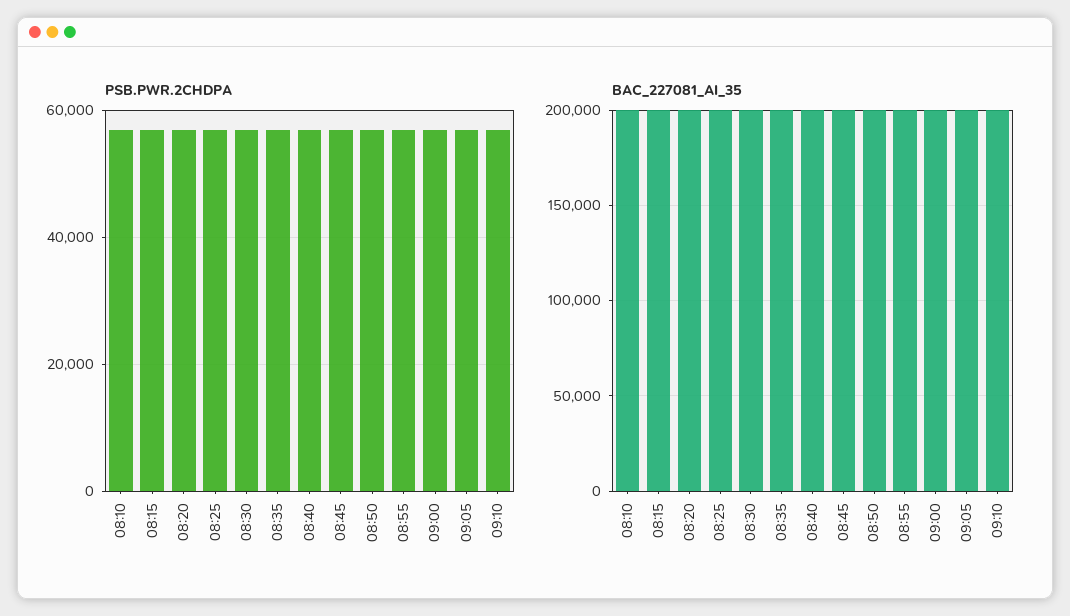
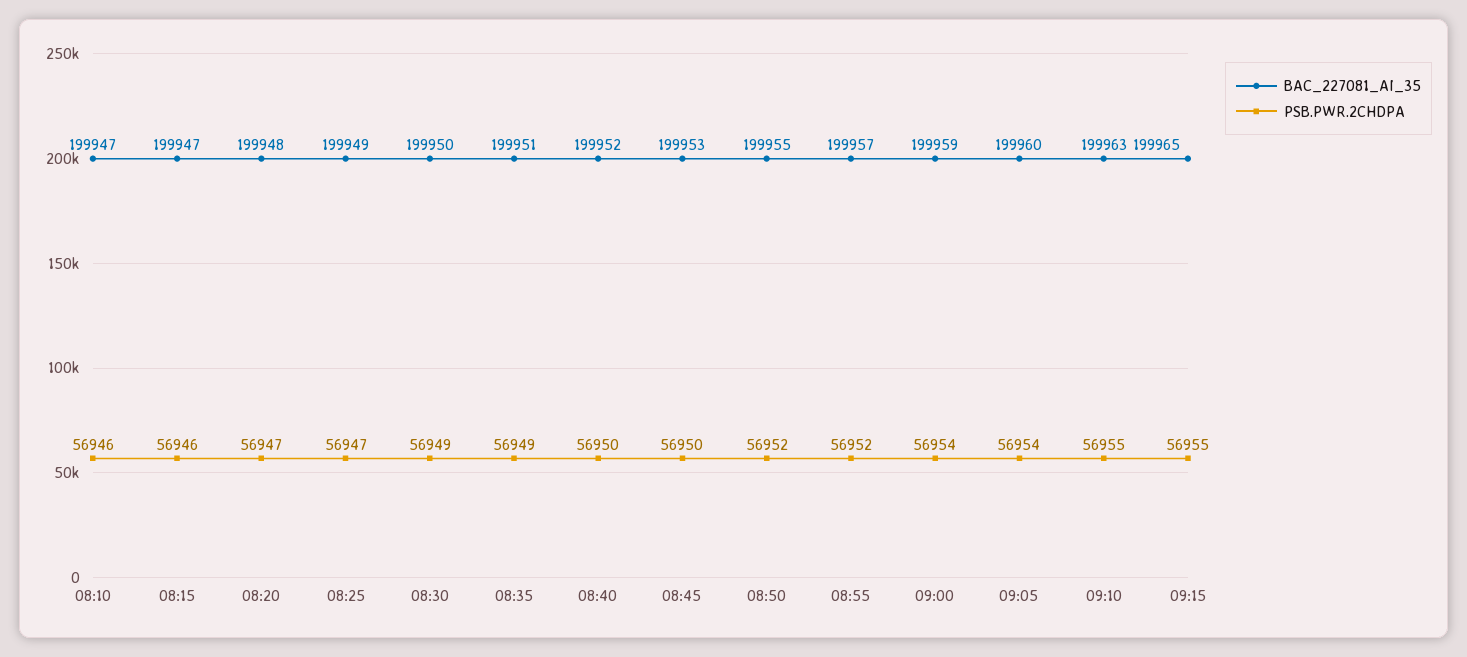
BAC_227081_AI_35, 09:15: none -> 199965
PSB.PWR.2CHDPA, 09:15: none -> 56955

